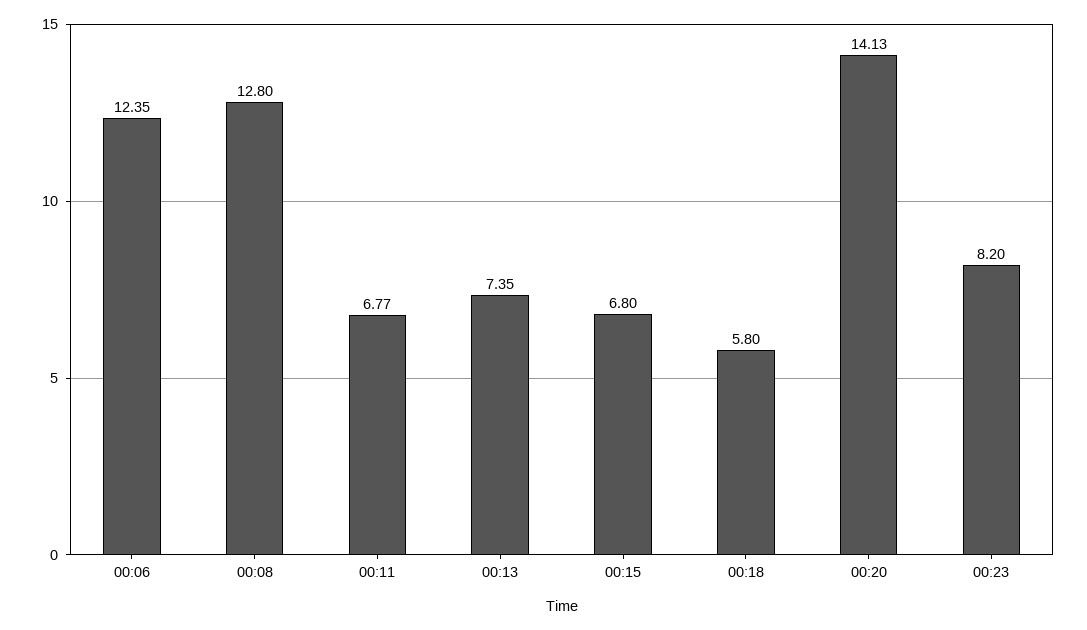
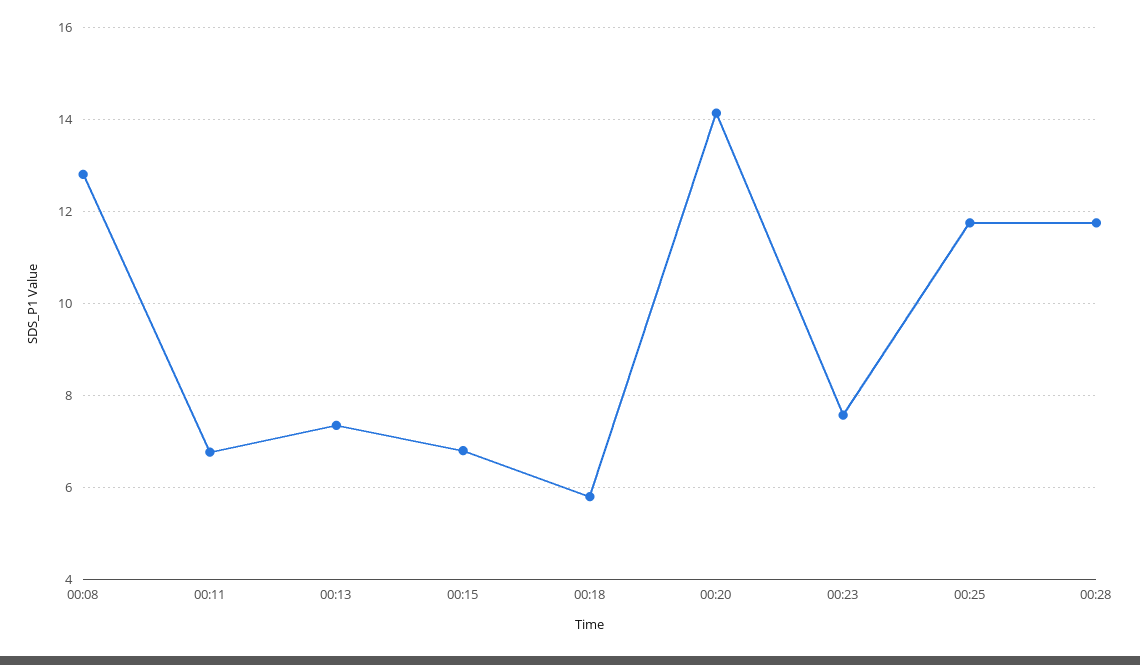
00:06: 12.35 -> none
00:23: 8.2 -> 7.6
00:25: none -> 11.8
00:28: none -> 11.8

